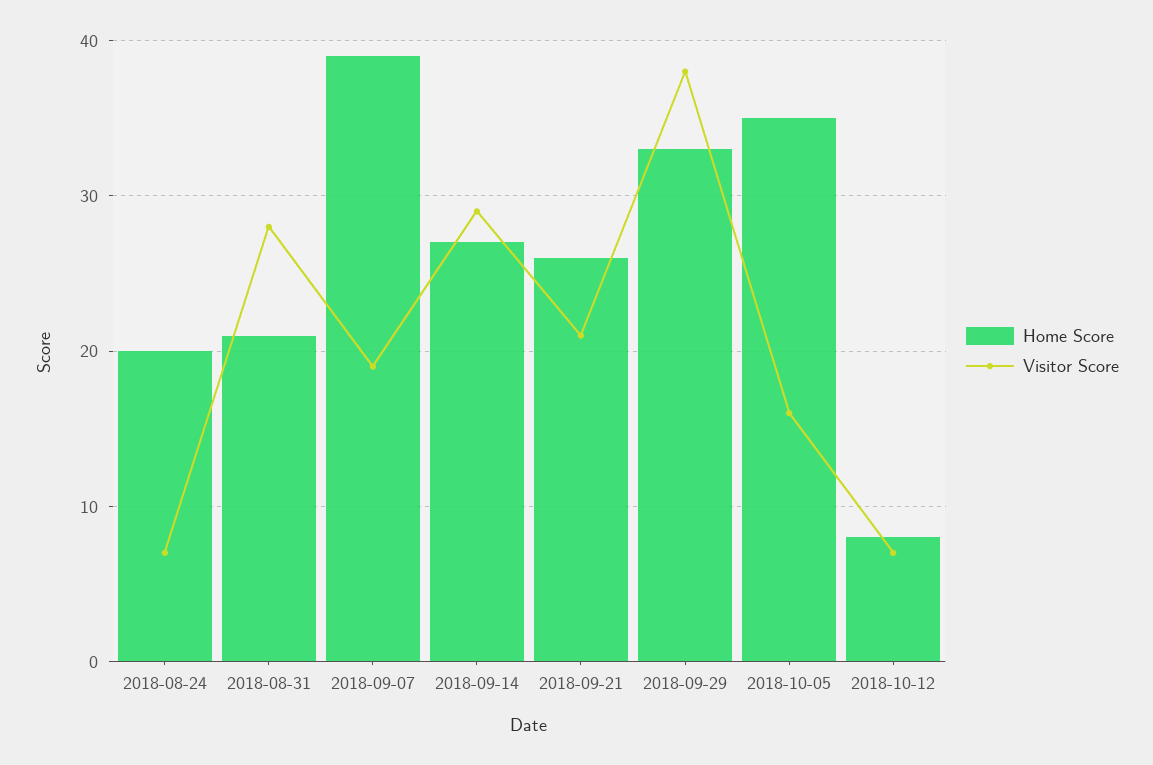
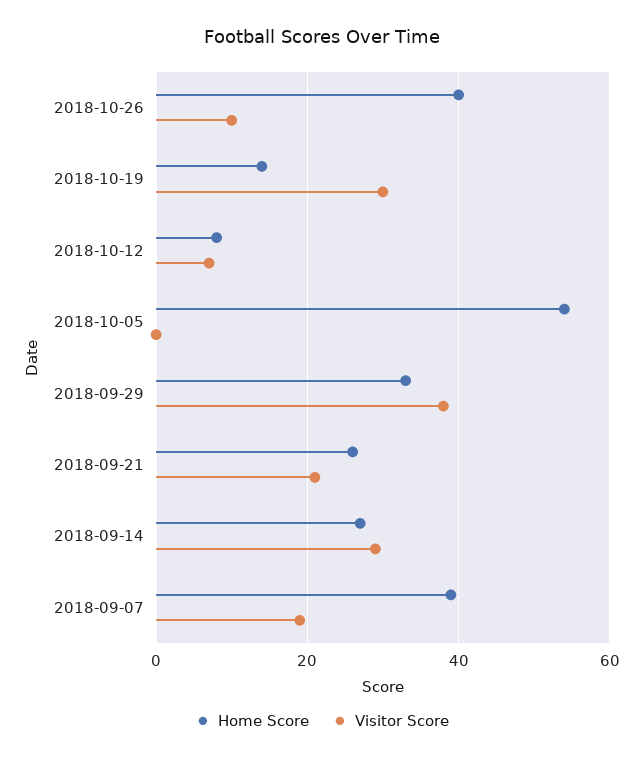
Home Score, 2018-08-24: 20 -> none
Visitor Score, 2018-08-24: 7 -> none
Home Score, 2018-08-31: 21 -> none
Visitor Score, 2018-08-31: 28 -> none
Home Score, 2018-10-05: 35 -> 55
Visitor Score, 2018-10-05: 16 -> 0
Home Score, 2018-10-26: none -> 40
Visitor Score, 2018-10-26: none -> 10
Home Score, 2018-10-19: none -> 15
Visitor Score, 2018-10-19: none -> 30

